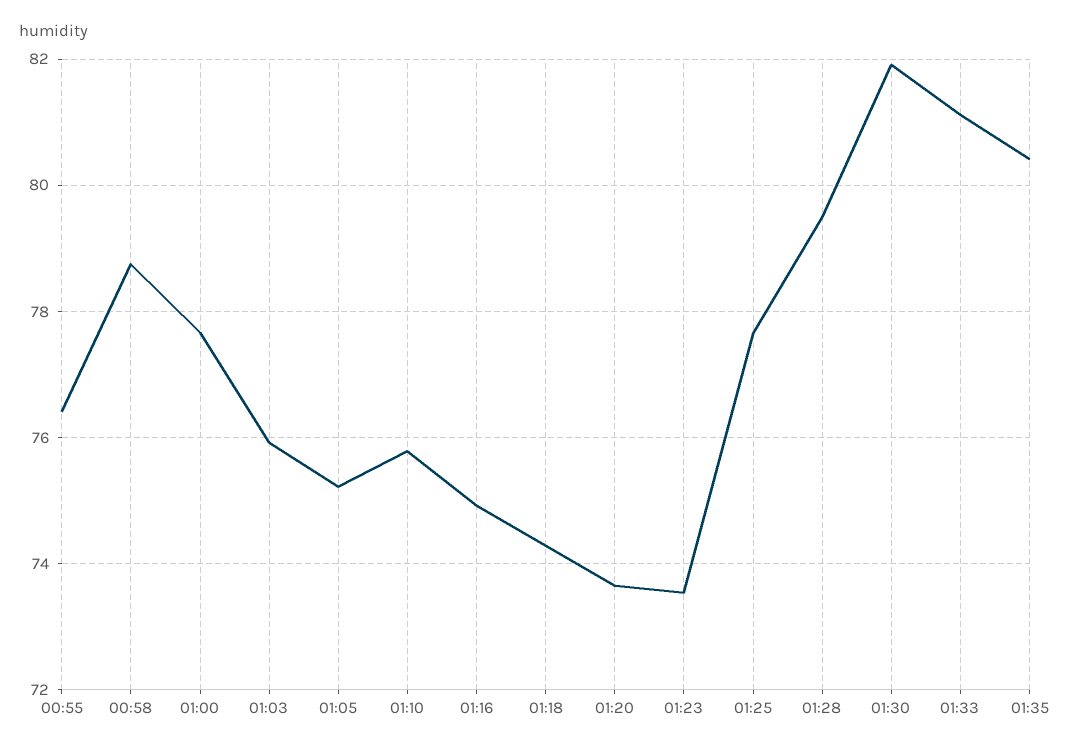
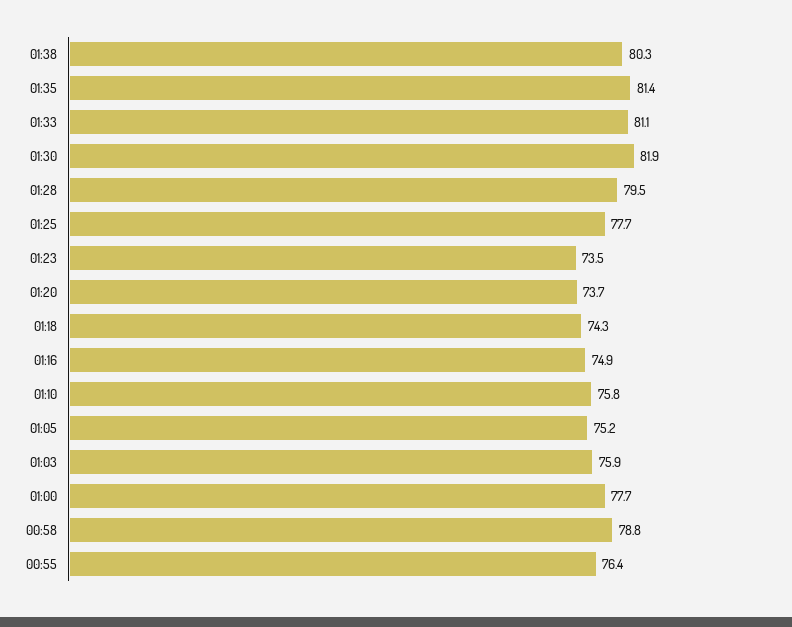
01:35: 80.4 -> 81.4
01:38: none -> 80.3

